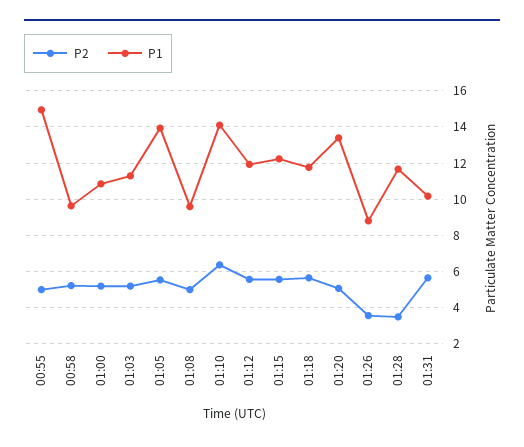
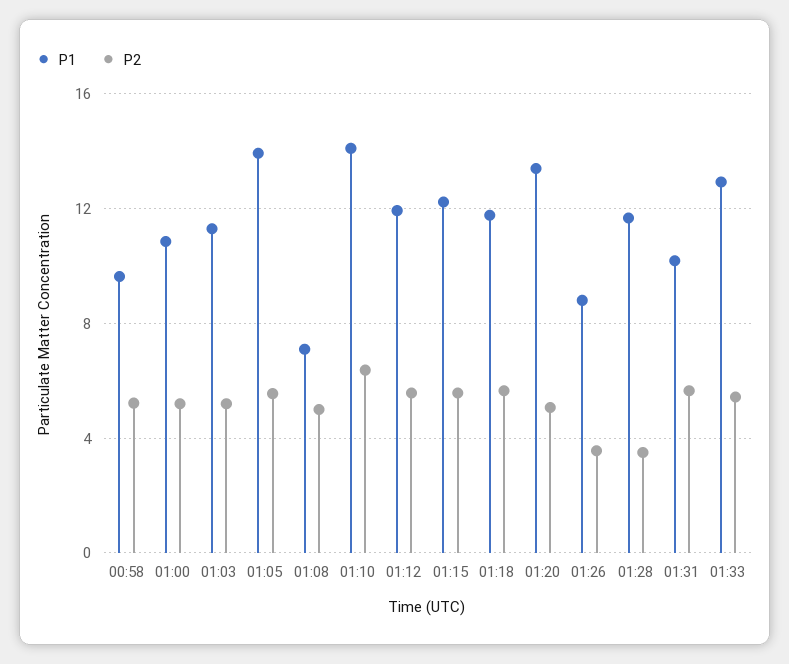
P2, 00:55: 5 -> none
P1, 00:55: 15 -> none
P1, 01:08: 9.5 -> 7
P1, 01:33: none -> 13
P2, 01:33: none -> 5.5

